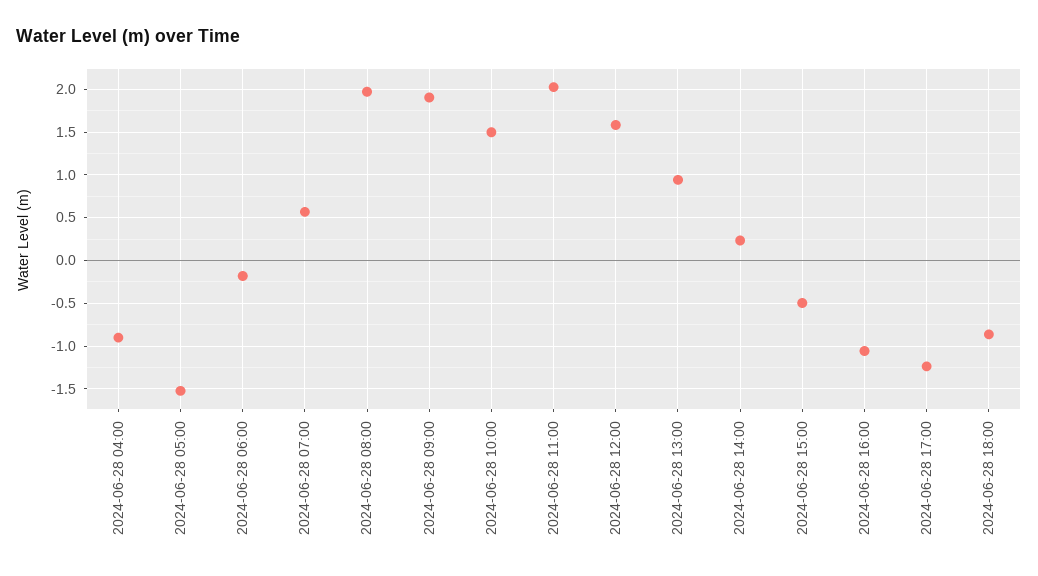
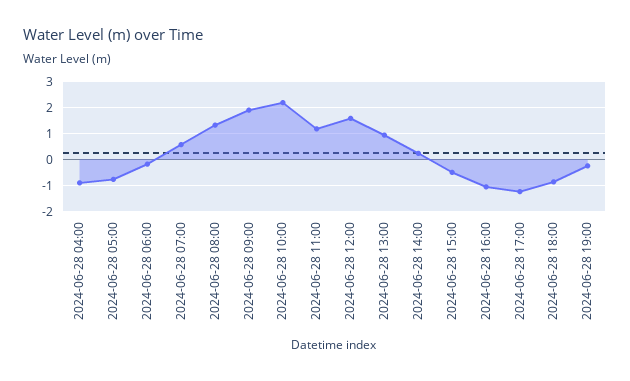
2024-06-28 05:00: -1.5 -> -0.75
2024-06-28 08:00: 2 -> 1.25
2024-06-28 10:00: 1.5 -> 2.25
2024-06-28 11:00: 2 -> 1.25
2024-06-28 19:00: none -> -0.25

